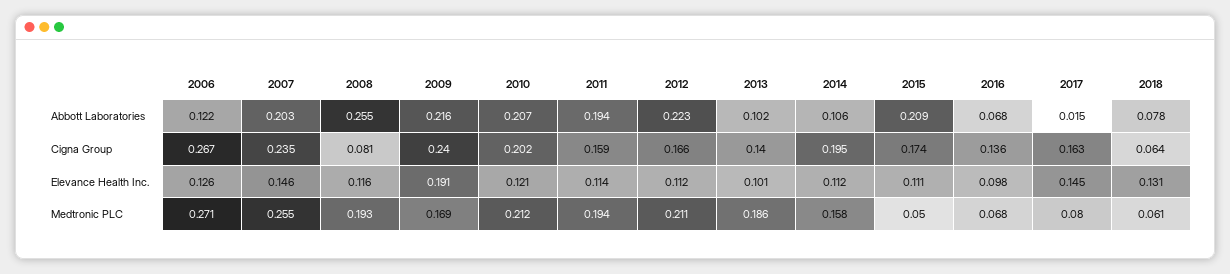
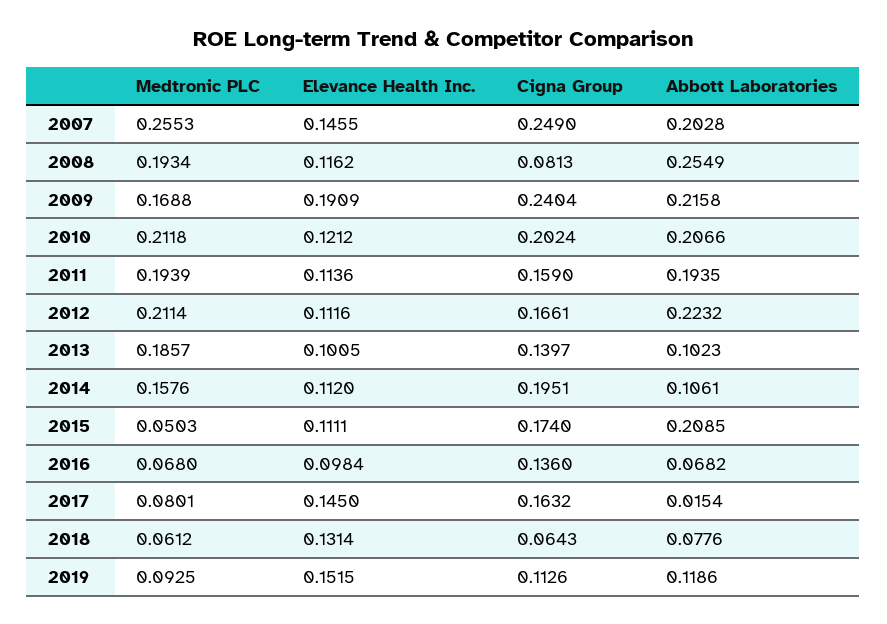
2006, Abbott Laboratories: 0.122 -> none
2006, Cigna Group: 0.267 -> none
2007, Cigna Group: 0.235 -> 0.249
2006, Elevance Health Inc.: 0.126 -> none
2006, Medtronic PLC: 0.271 -> none
2019, Medtronic PLC: none -> 0.0925
2019, Elevance Health Inc.: none -> 0.1515
2019, Cigna Group: none -> 0.1126
2019, Abbott Laboratories: none -> 0.1186

